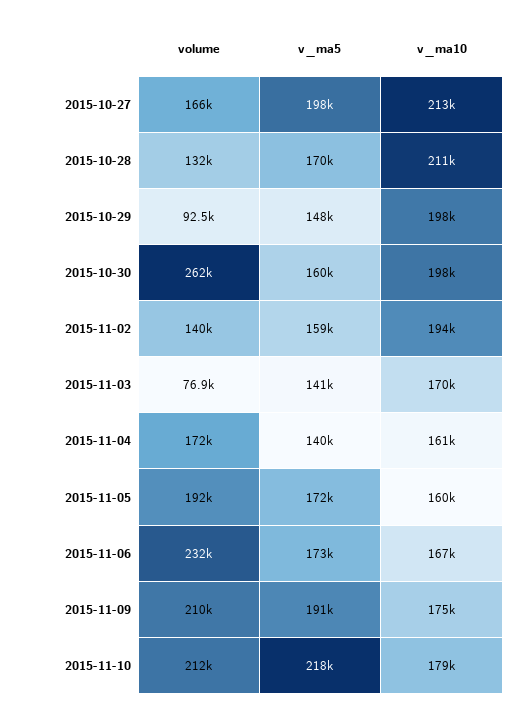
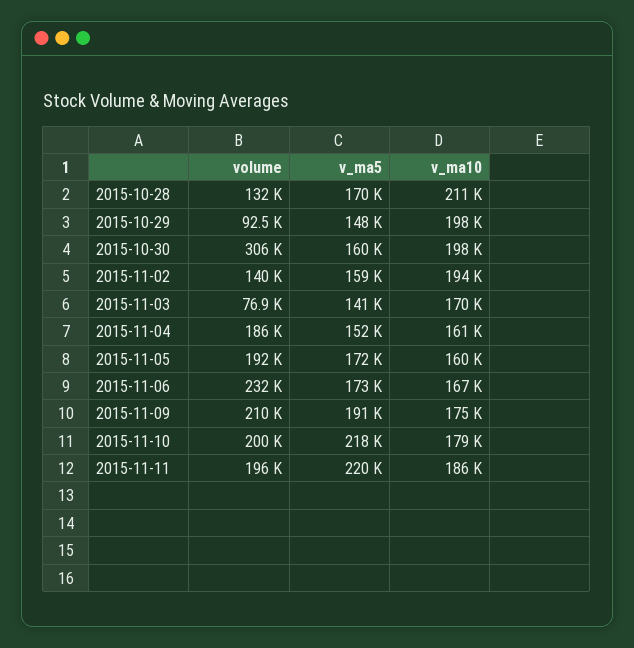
volume, 2015-10-27: 166000 -> none
v_ma5, 2015-10-27: 198000 -> none
v_ma10, 2015-10-27: 213000 -> none
volume, 2015-10-30: 262000 -> 306000
volume, 2015-11-04: 172000 -> 186000
v_ma5, 2015-11-04: 140000 -> 152000
volume, 2015-11-10: 212000 -> 200000
volume, 2015-11-11: none -> 196000
v_ma5, 2015-11-11: none -> 220000
v_ma10, 2015-11-11: none -> 186000

